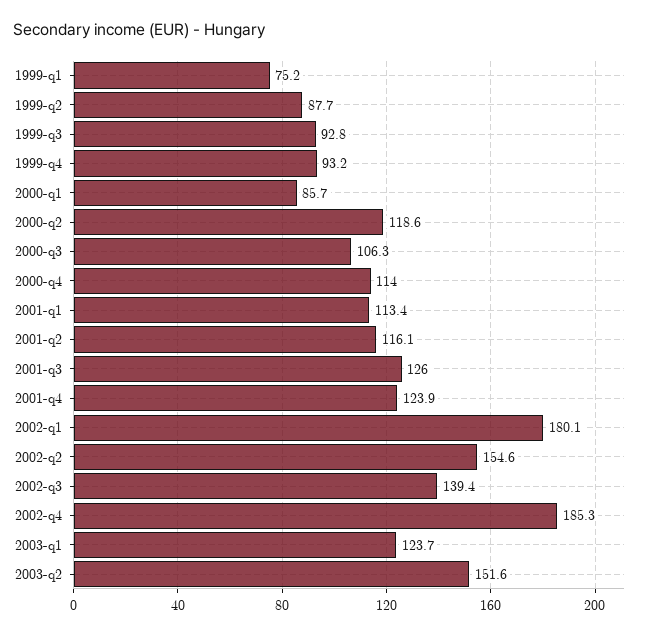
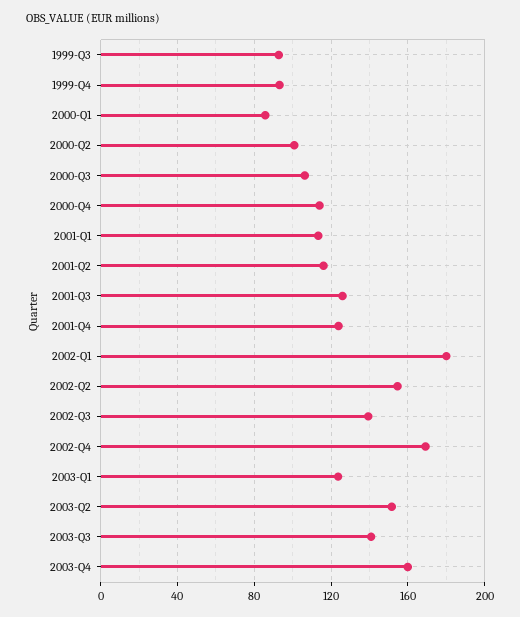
1999-q1: 75.2 -> none
1999-q2: 87.7 -> none
2000-q2: 118.6 -> 100
2002-q4: 185.3 -> 170
2003-Q3: none -> 140
2003-Q4: none -> 160

